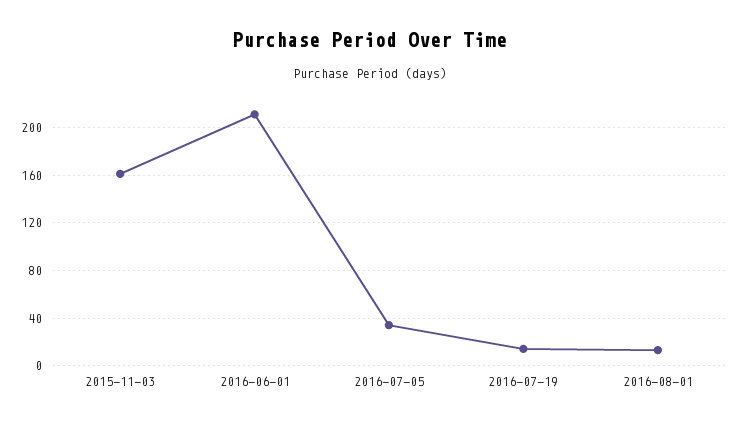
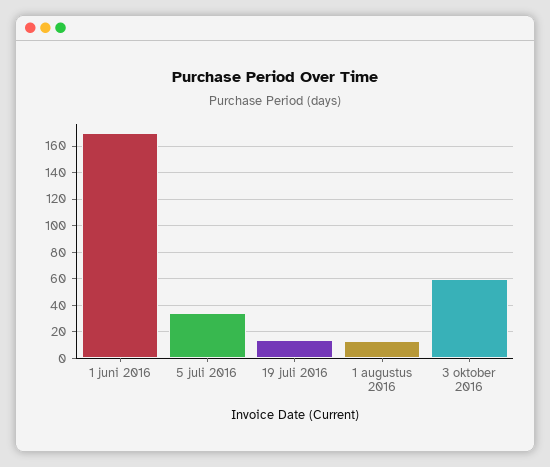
2015-11-03: 160 -> none
2016-06-01: 210 -> 170
3 oktober 2016: none -> 60

